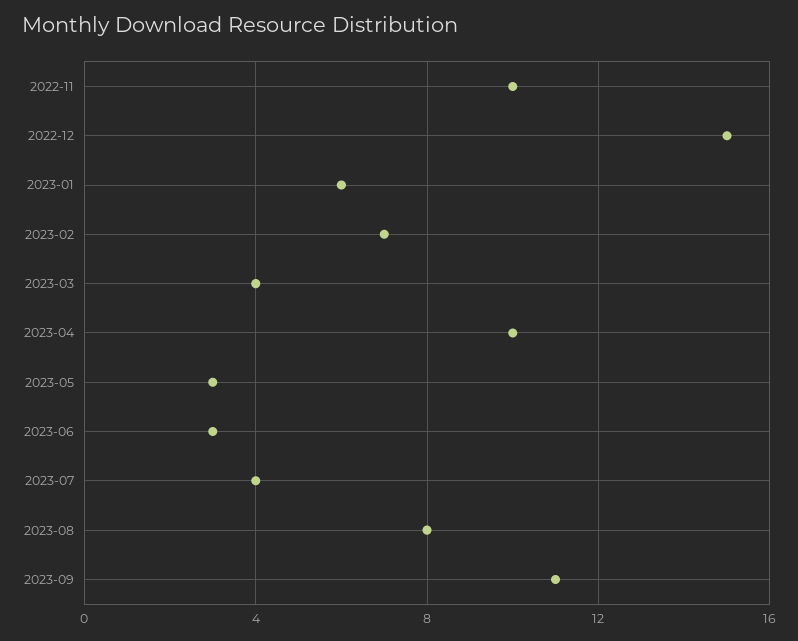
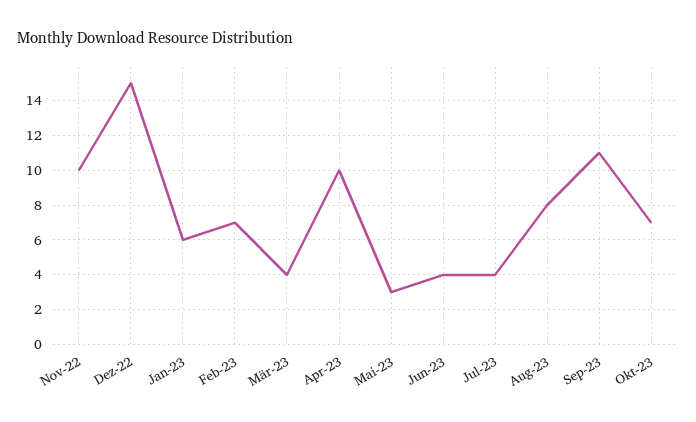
2023-06: 3 -> 4
Okt-23: none -> 7

